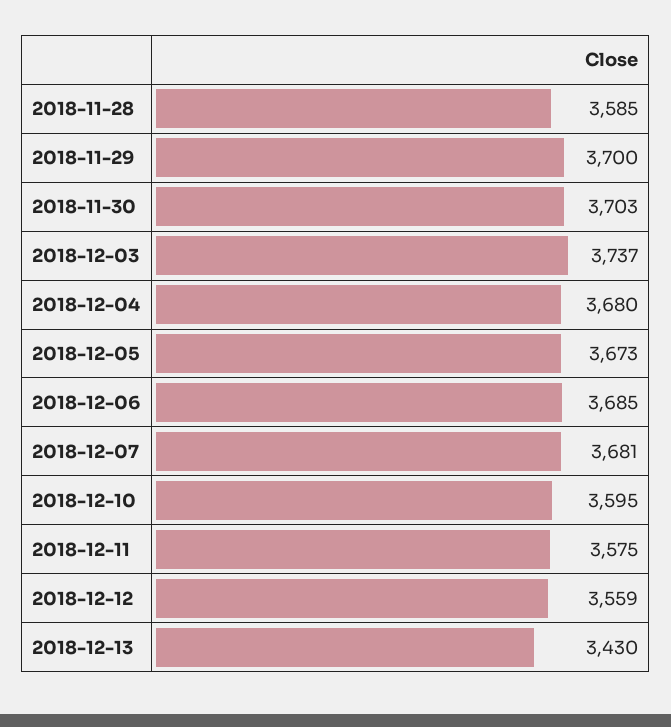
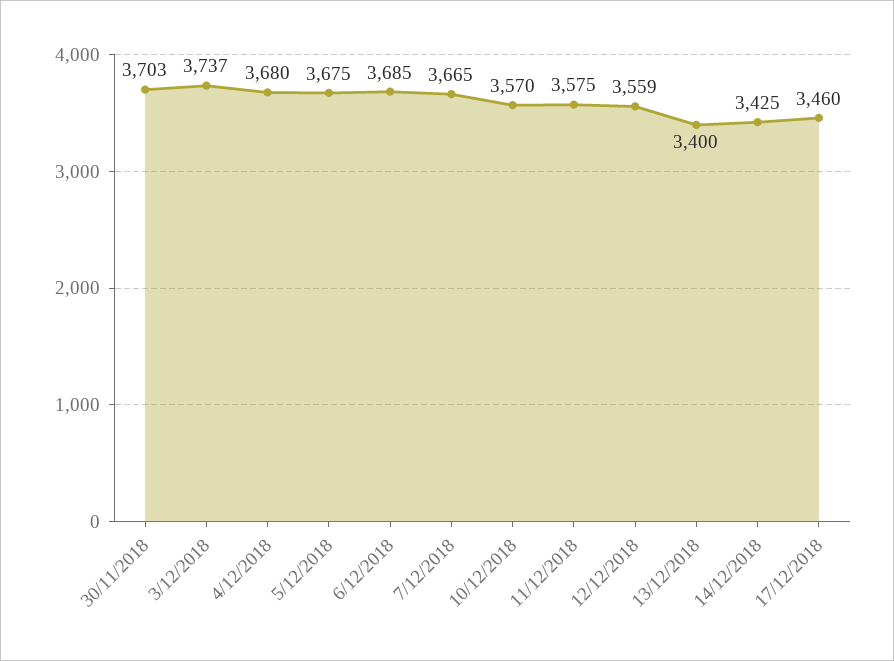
2018-11-28: 3585 -> none
2018-11-29: 3700 -> none
2018-12-05: 3673 -> 3675
2018-12-07: 3681 -> 3665
2018-12-10: 3595 -> 3570
2018-12-13: 3430 -> 3400
14/12/2018: none -> 3425
17/12/2018: none -> 3460

